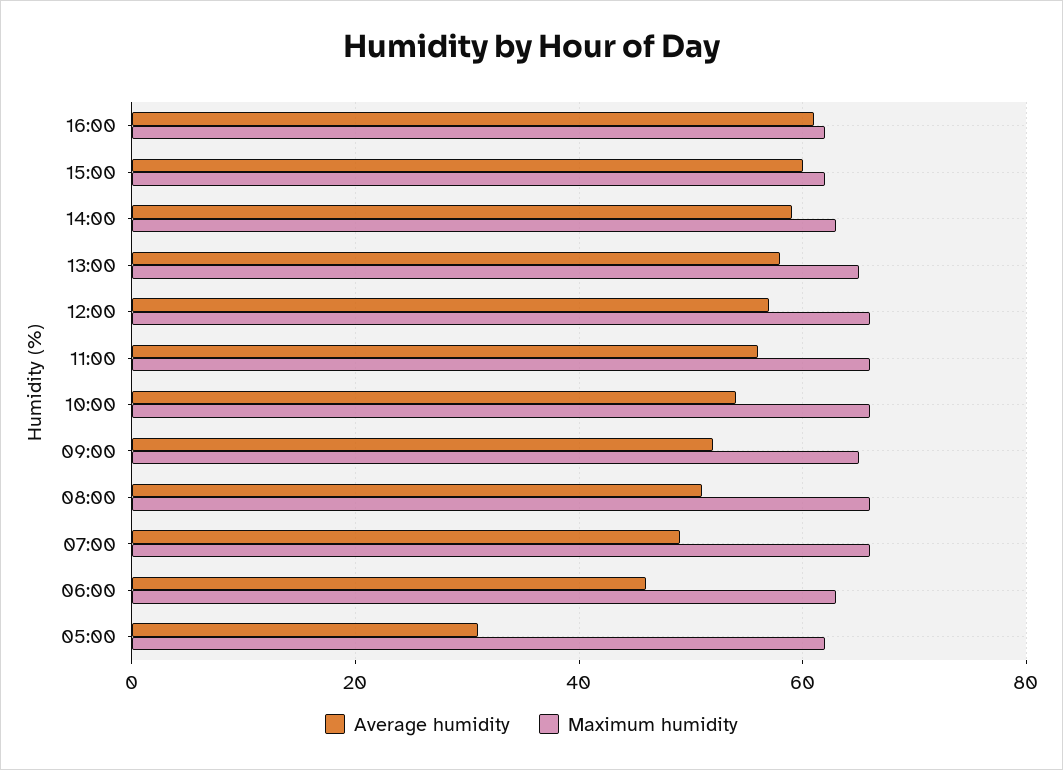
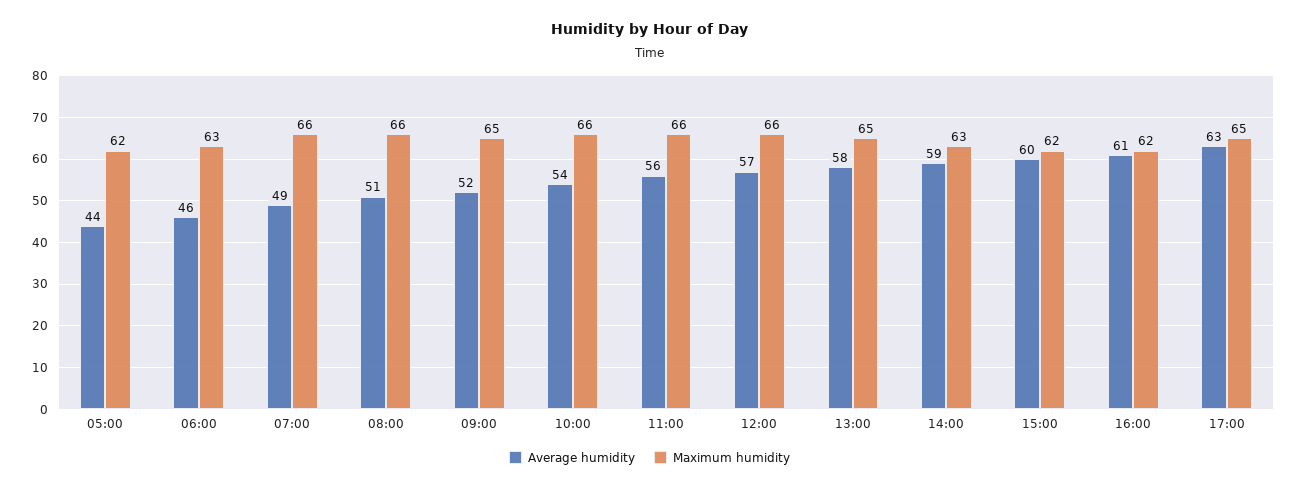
Average humidity, 05:00: 30 -> 44
Average humidity, 17:00: none -> 63
Maximum humidity, 17:00: none -> 65

